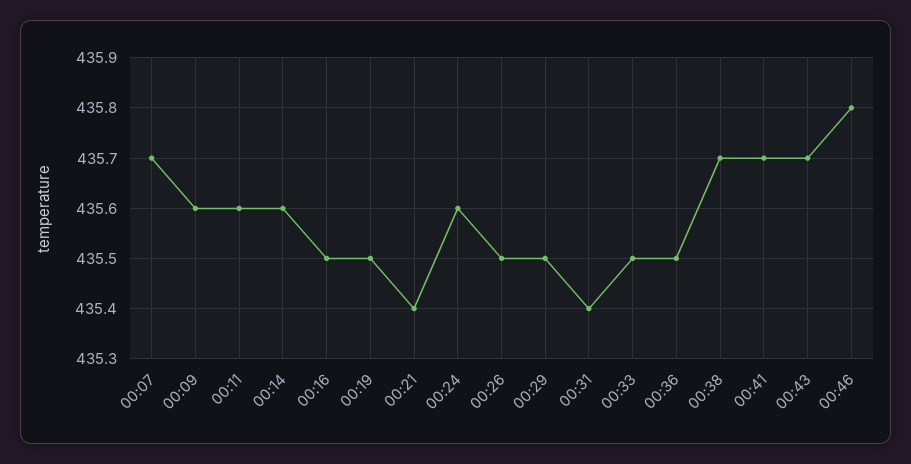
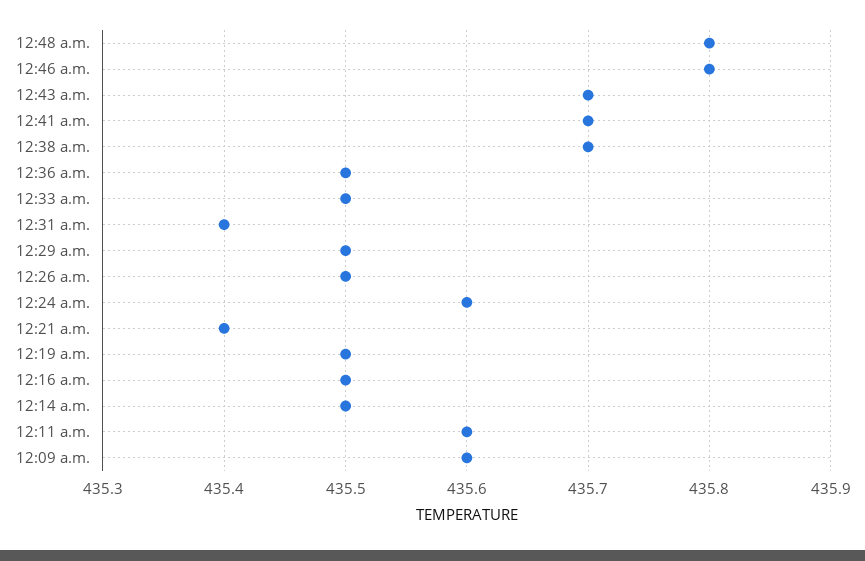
00:07: 435.7 -> none
00:14: 435.6 -> 435.5
12:48 a.m.: none -> 435.8

